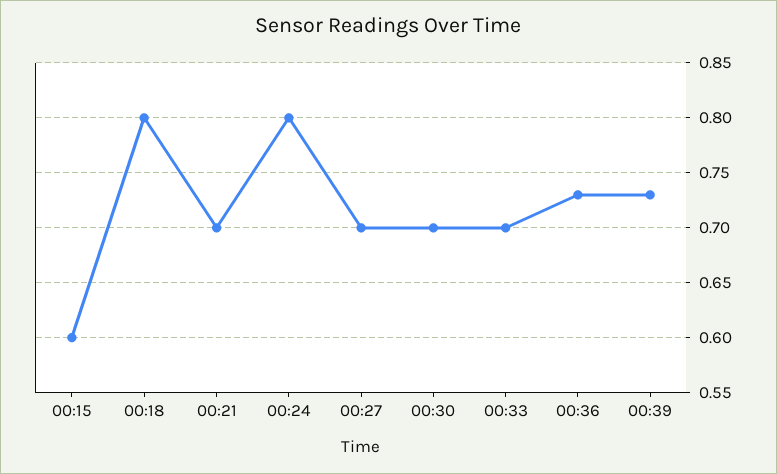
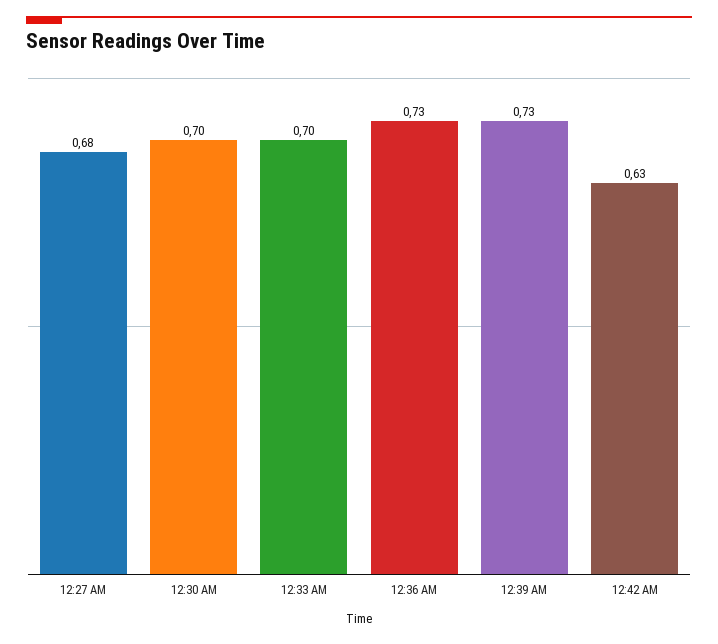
00:15: 0.6 -> none
00:18: 0.8 -> none
00:21: 0.7 -> none
00:24: 0.8 -> none
00:27: 0.7 -> 0.68
12:42 AM: none -> 0.63

